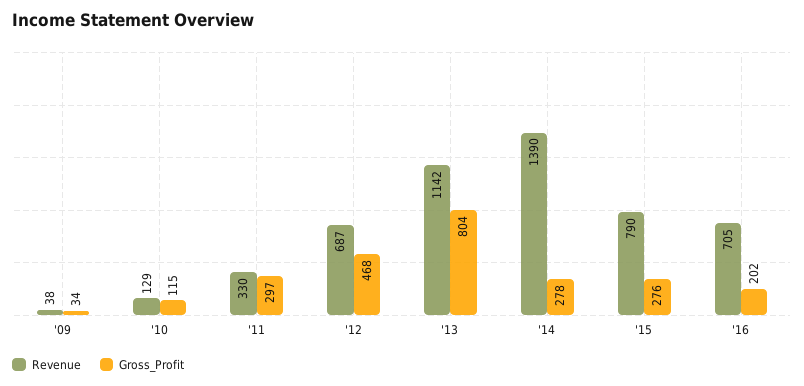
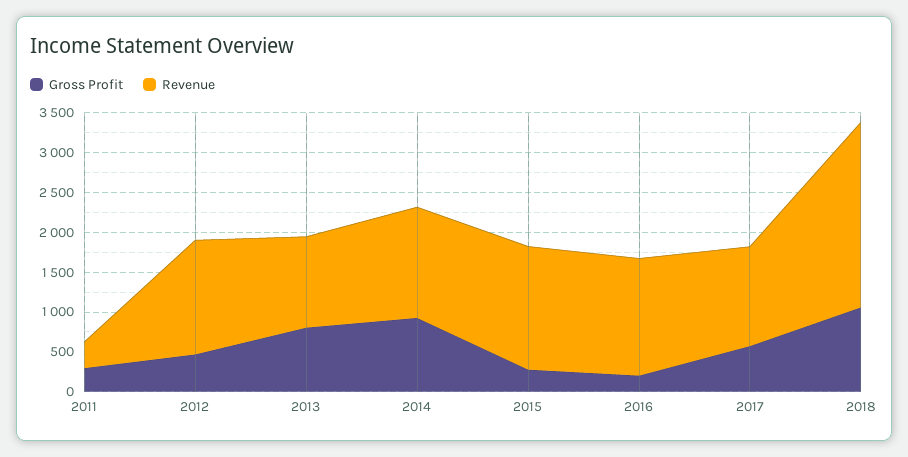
Revenue, '09: 38 -> none
Gross_Profit, '09: 34 -> none
Revenue, '10: 129 -> none
Gross_Profit, '10: 115 -> none
Revenue, '12: 687 -> 1500
Gross_Profit, '14: 278 -> 1000
Revenue, '15: 790 -> 1500
Revenue, '16: 705 -> 1500
Gross_Profit, 2017: none -> 500
Revenue, 2017: none -> 1250
Gross_Profit, 2018: none -> 1000
Revenue, 2018: none -> 2250

